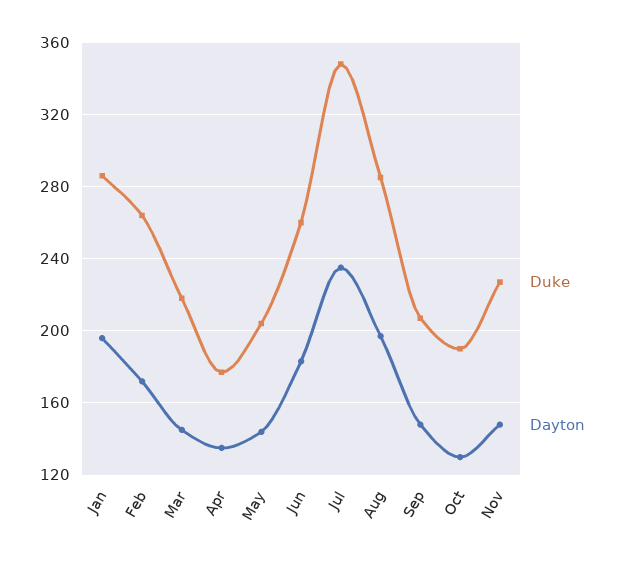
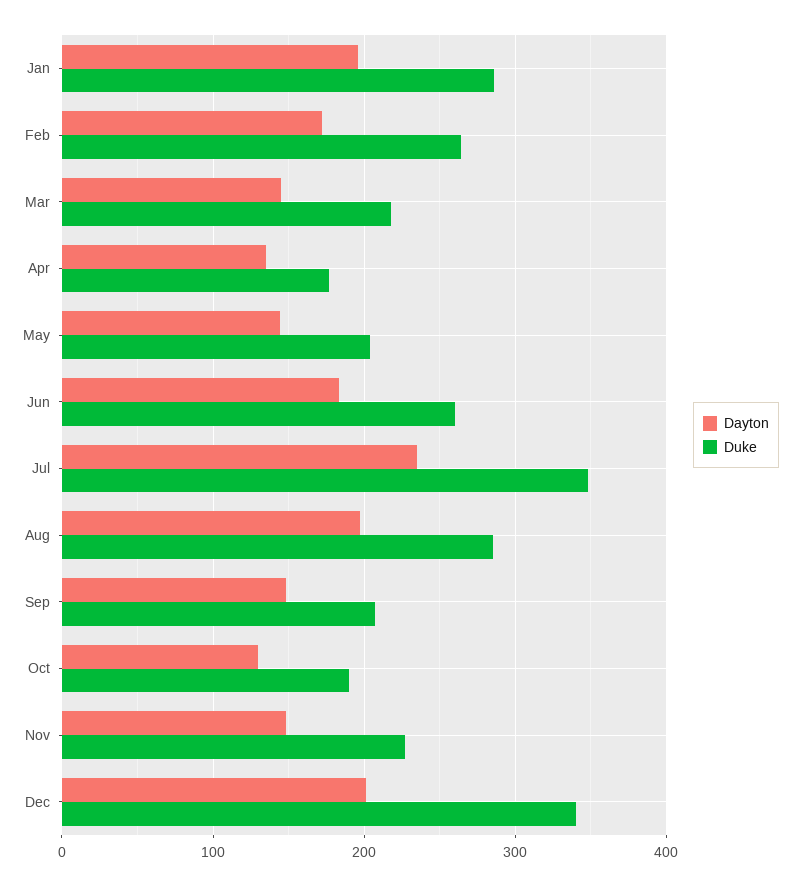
Dayton, Dec: none -> 200
Duke, Dec: none -> 340

